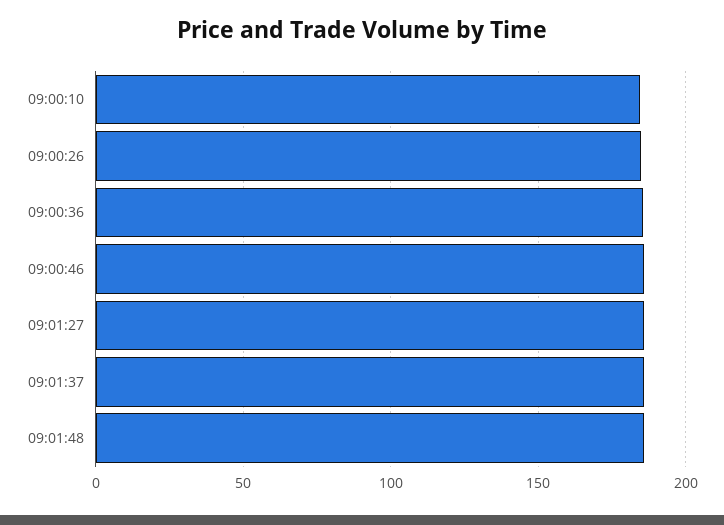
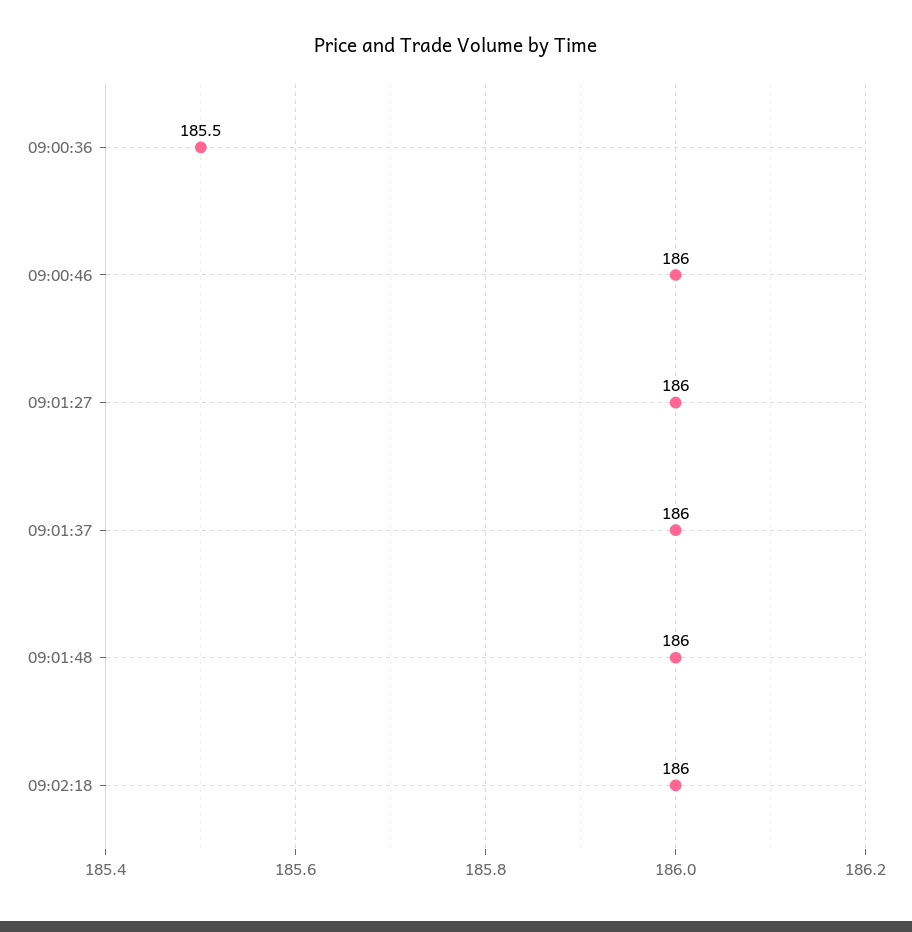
09:00:10: 185 -> none
09:00:26: 185 -> none
09:02:18: none -> 186

